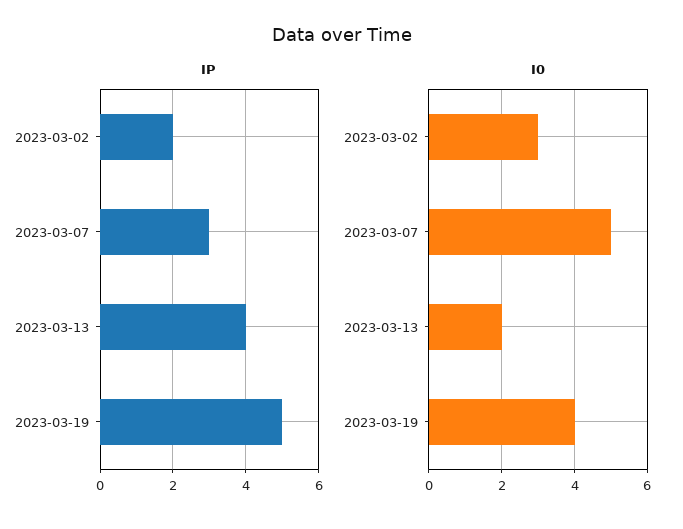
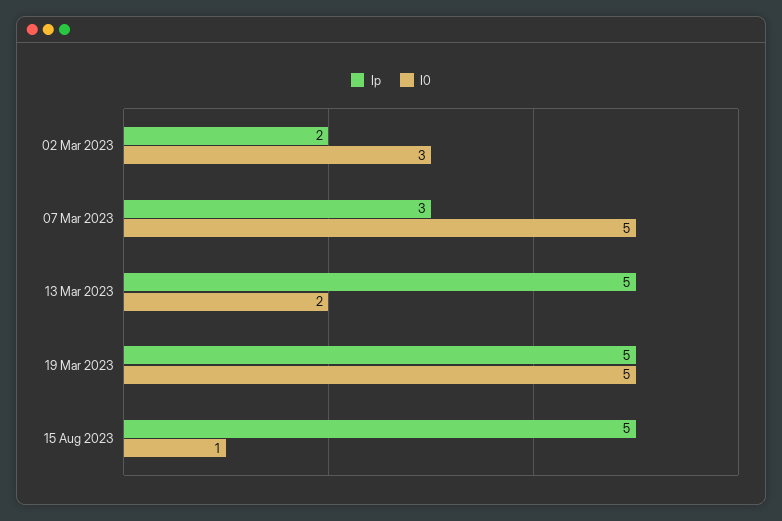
IP, 2023-03-13: 4 -> 5
I0, 2023-03-19: 4 -> 5
IP, 15 Aug 2023: none -> 5
I0, 15 Aug 2023: none -> 1

